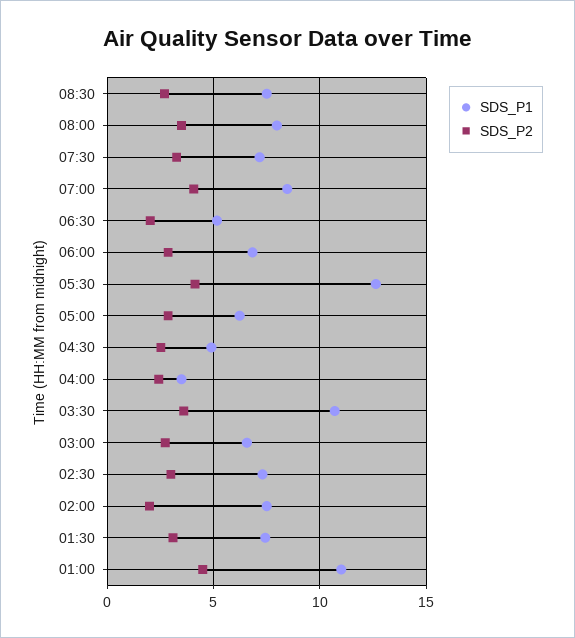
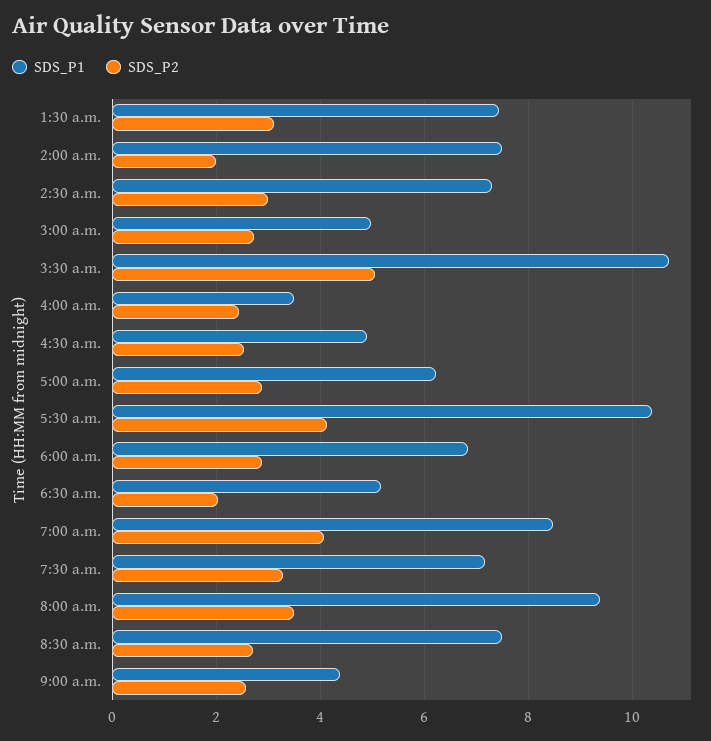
SDS_P1, 08:00: 8 -> 9.4
SDS_P1, 05:30: 12.5 -> 10.4
SDS_P2, 03:30: 3.5 -> 5
SDS_P1, 03:00: 6.5 -> 5
SDS_P1, 01:00: 11 -> none
SDS_P2, 01:00: 4.5 -> none
SDS_P1, 9:00 a.m.: none -> 4.4
SDS_P2, 9:00 a.m.: none -> 2.6

